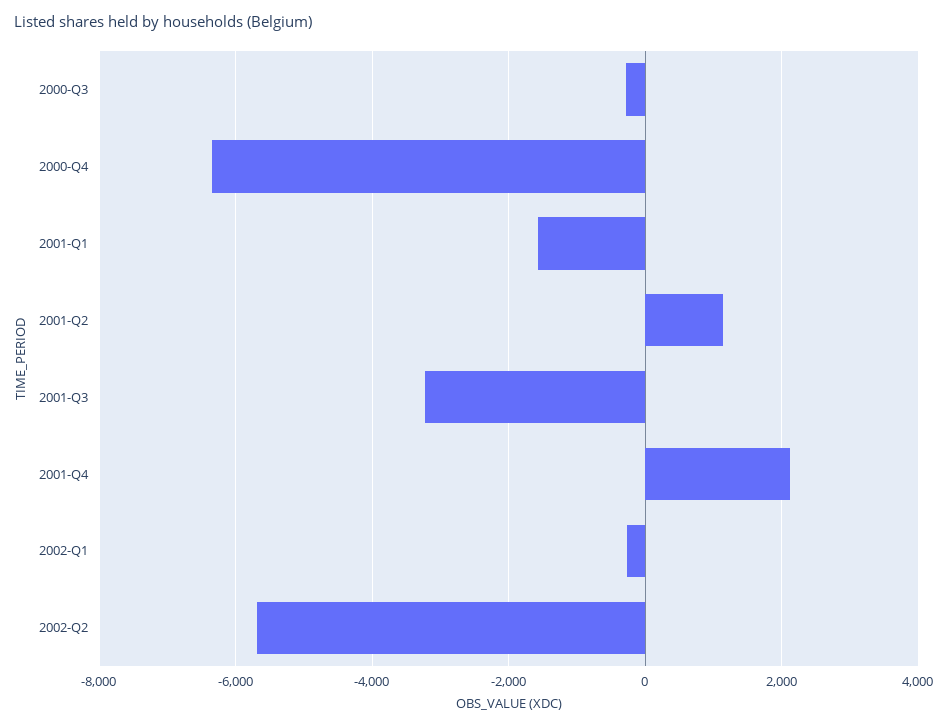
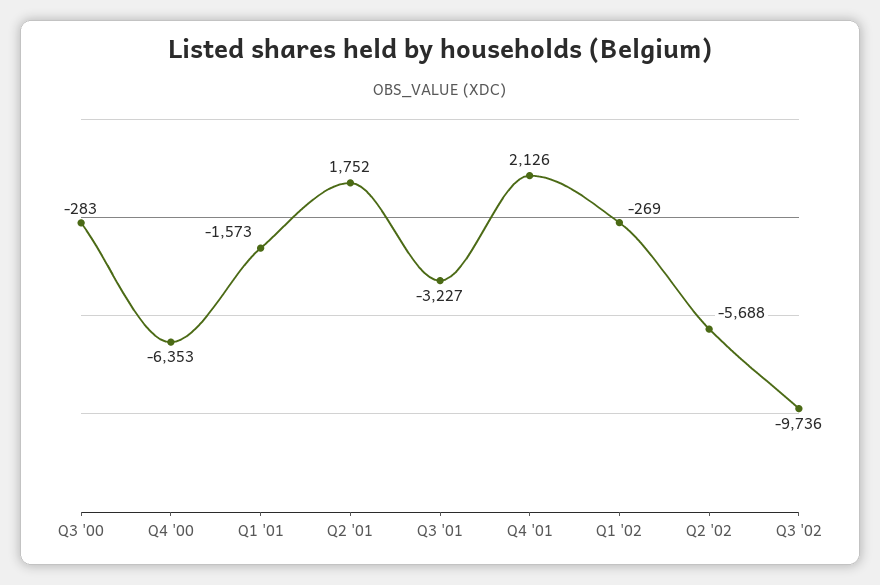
2001-Q2: 1200 -> 1752
Q3 '02: none -> -9736

